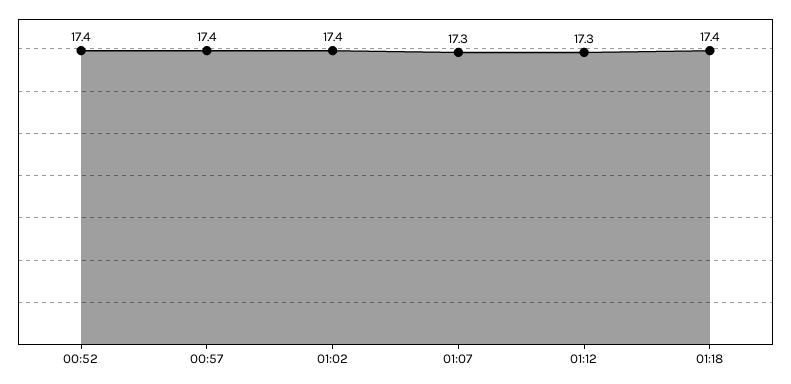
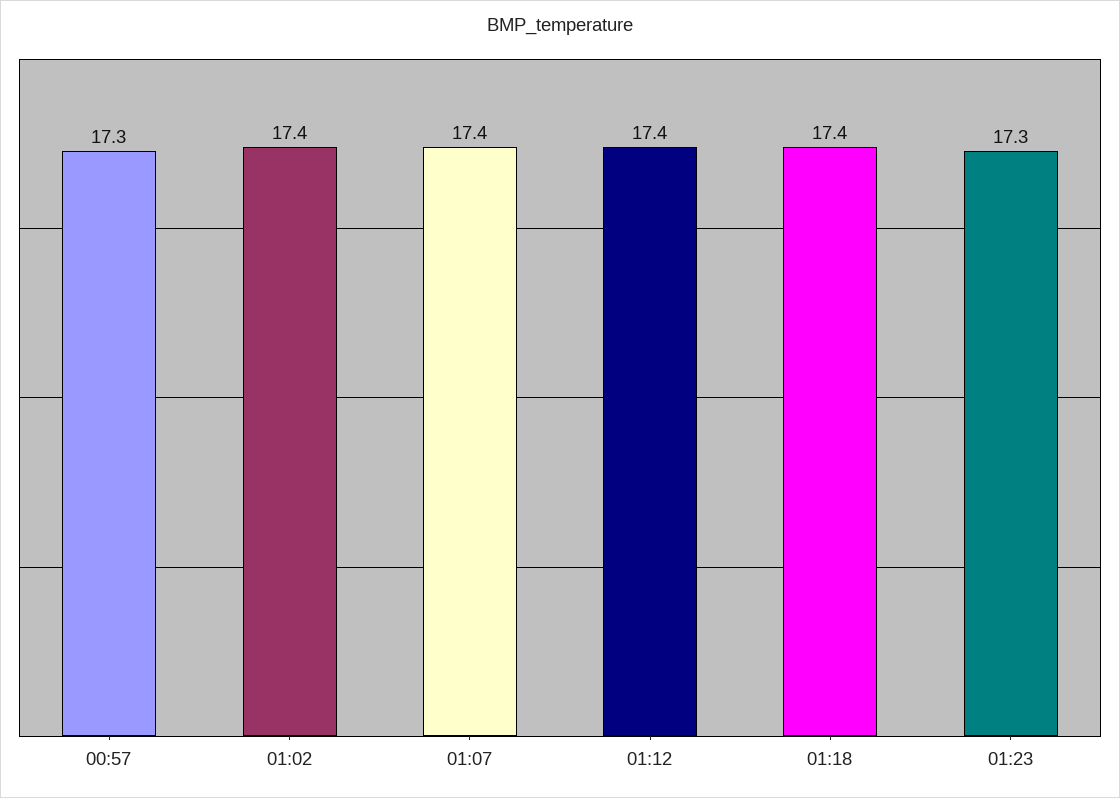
00:52: 17.4 -> none
00:57: 17.4 -> 17.3
01:07: 17.3 -> 17.4
01:12: 17.3 -> 17.4
01:23: none -> 17.3

